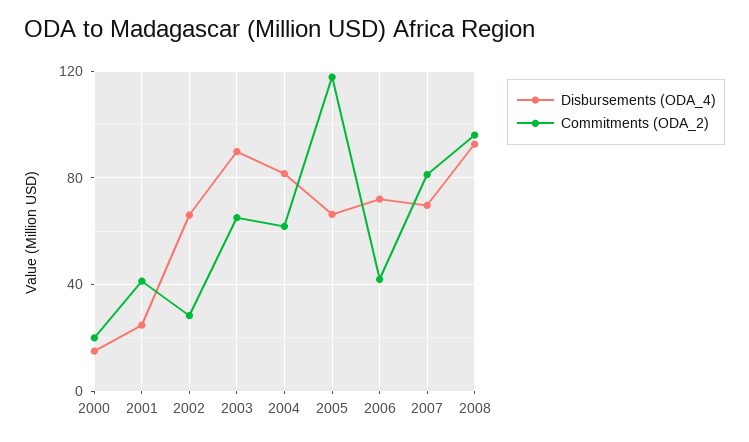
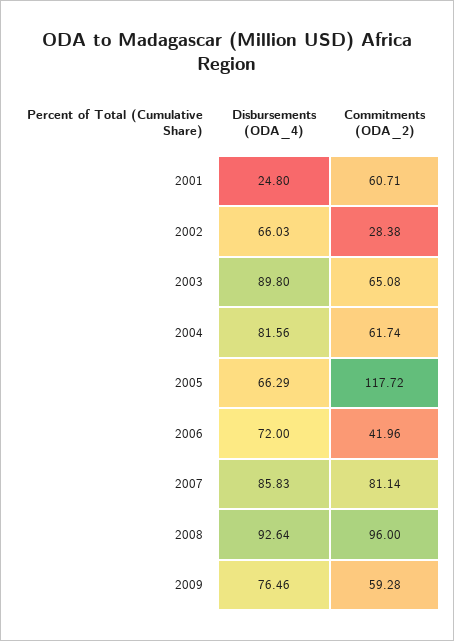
Disbursements (ODA_4), 2000: 15 -> none
Commitments (ODA_2), 2000: 20 -> none
Commitments (ODA_2), 2001: 40 -> 60.71
Disbursements (ODA_4), 2007: 70 -> 85.83
Disbursements (ODA_4), 2009: none -> 76.46
Commitments (ODA_2), 2009: none -> 59.28

